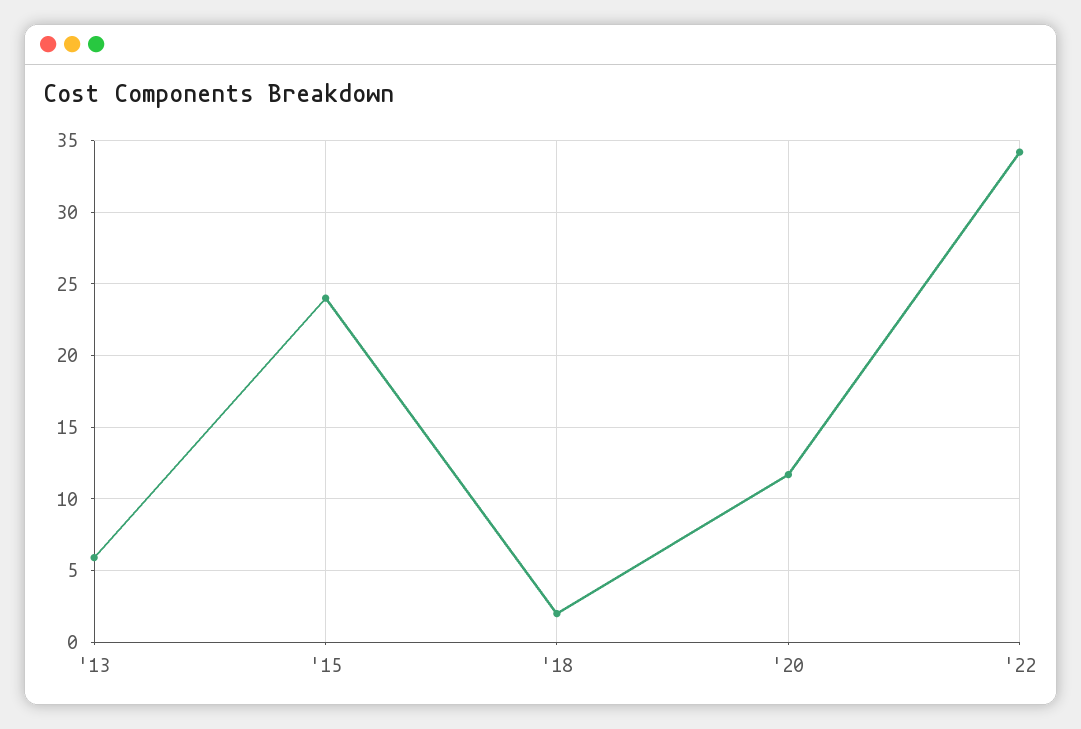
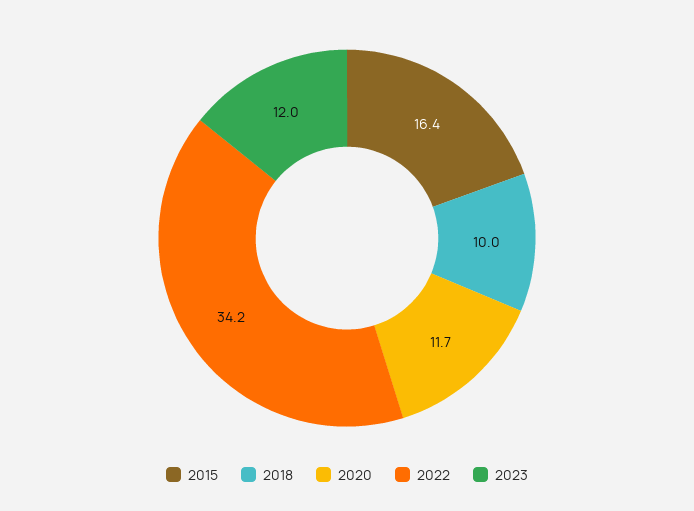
'13: 6 -> none
'15: 24 -> 16.4
'18: 2 -> 10
2023: none -> 12

